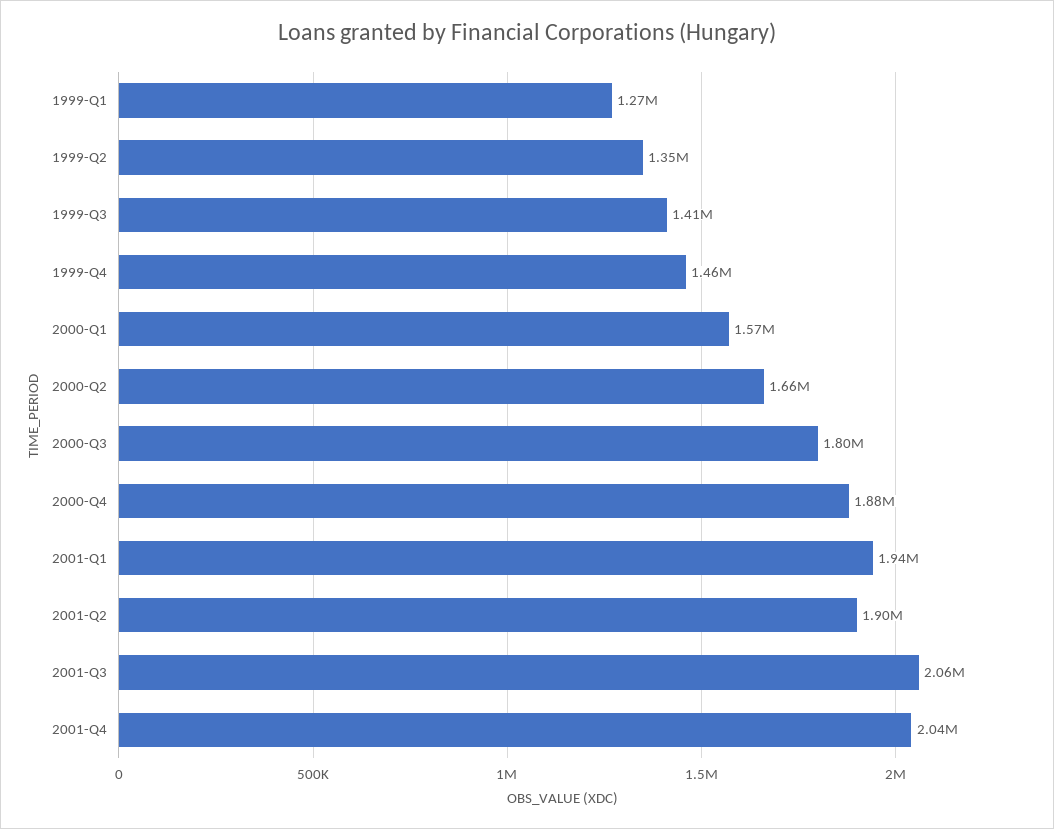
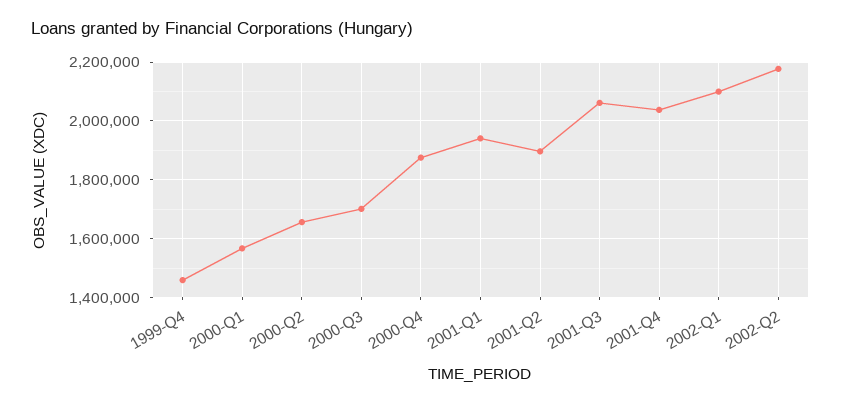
1999-Q1: 1270000 -> none
1999-Q2: 1350000 -> none
1999-Q3: 1410000 -> none
2000-Q3: 1800000 -> 1700000
2002-Q1: none -> 2100000
2002-Q2: none -> 2175000

